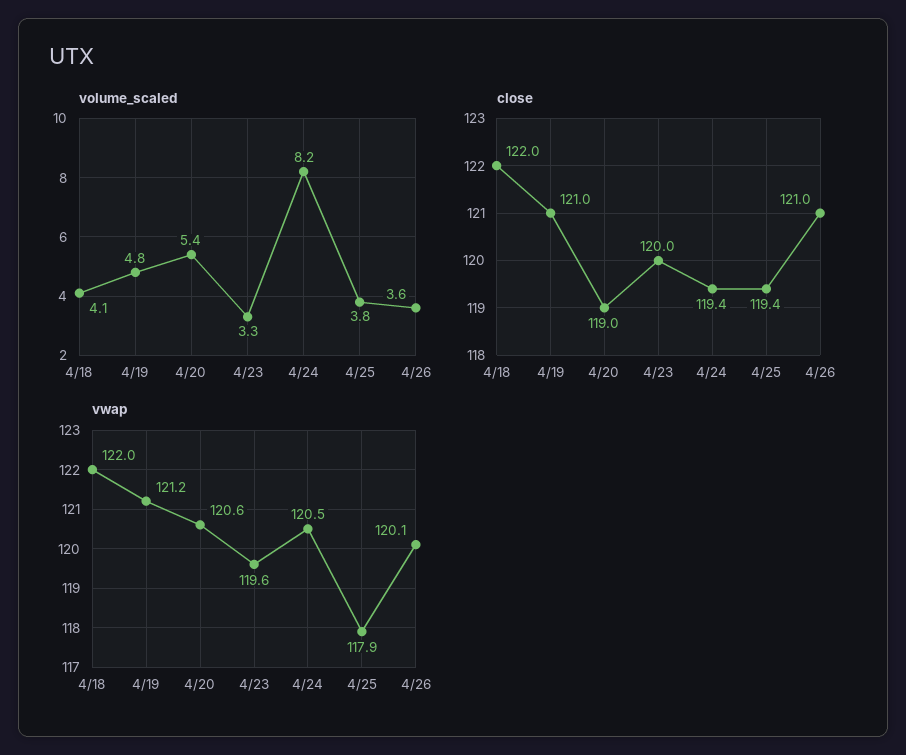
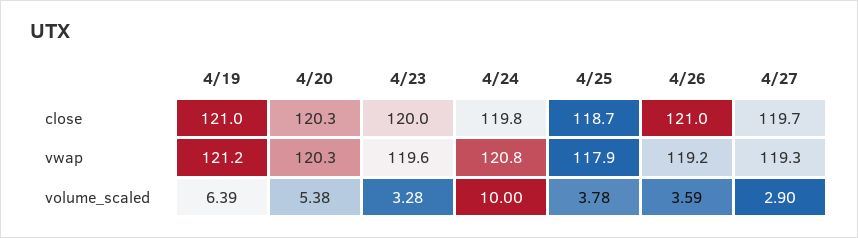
volume_scaled, 4/18: 4.1 -> none
volume_scaled, 4/19: 4.8 -> 6.39
volume_scaled, 4/24: 8.2 -> 10
close, 4/18: 122 -> none
close, 4/20: 119 -> 120.3
close, 4/24: 119.4 -> 119.8
close, 4/25: 119.4 -> 118.7
vwap, 4/18: 122 -> none
vwap, 4/20: 120.6 -> 120.3
vwap, 4/24: 120.5 -> 120.8
vwap, 4/26: 120.1 -> 119.2
close, 4/27: none -> 119.7
vwap, 4/27: none -> 119.3
volume_scaled, 4/27: none -> 2.9

